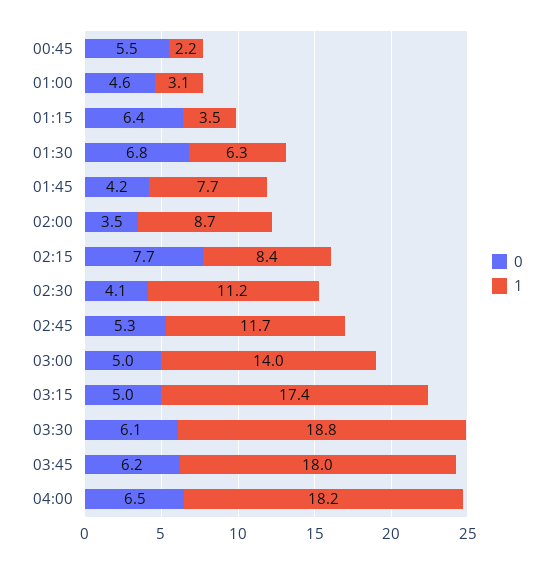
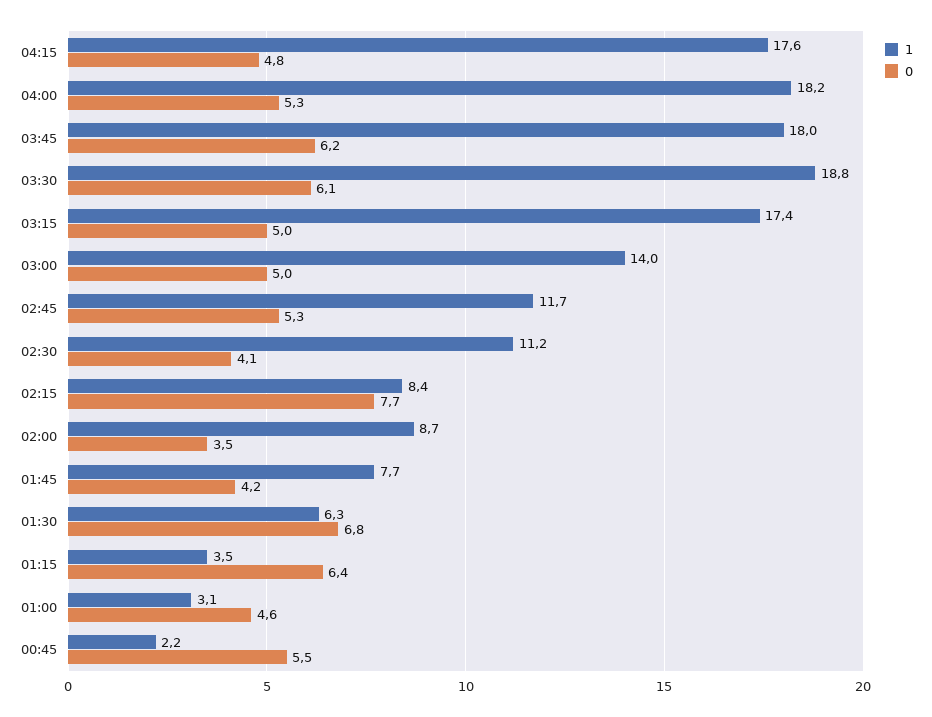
0, 04:00: 6.5 -> 5.3
1, 04:15: none -> 17.6
0, 04:15: none -> 4.8

